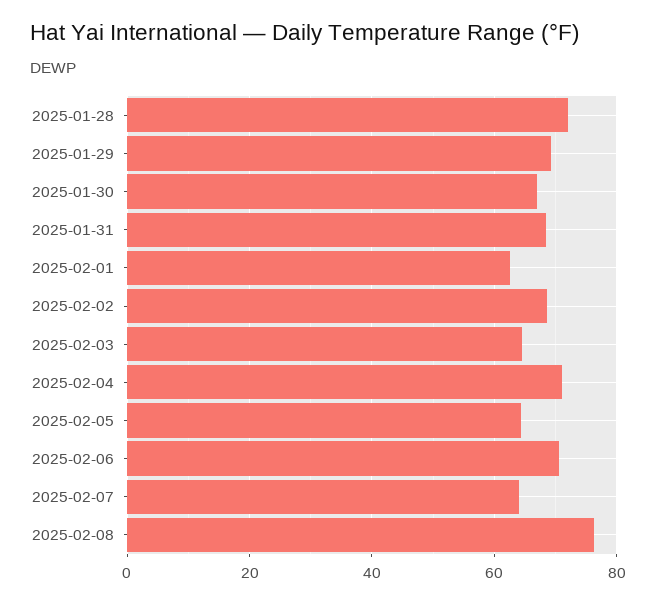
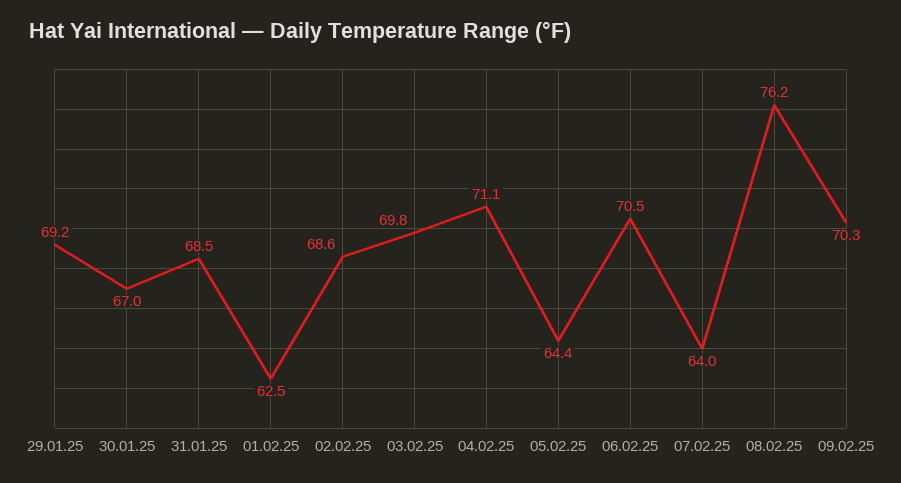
2025-01-28: 72 -> none
2025-02-03: 64 -> 69.8
09.02.25: none -> 70.3

